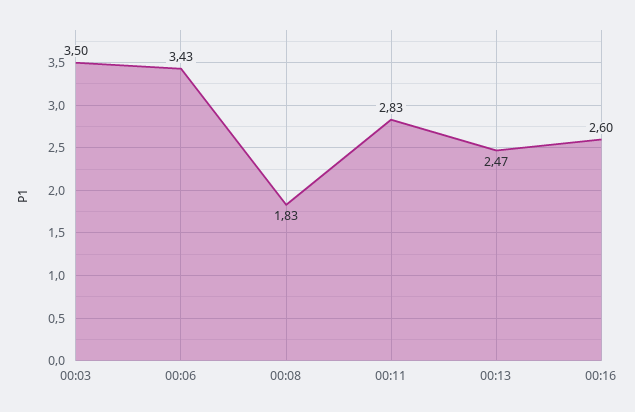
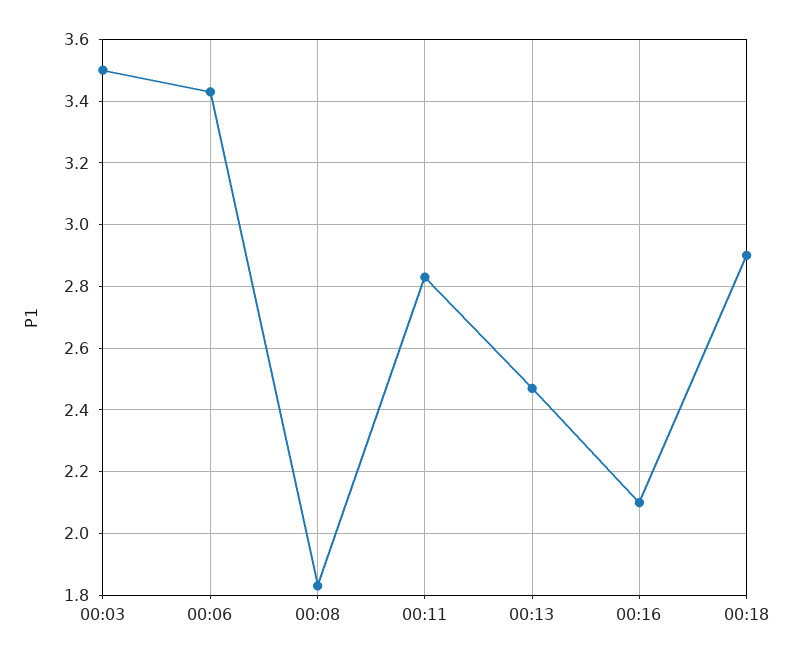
00:16: 2.6 -> 2.1
00:18: none -> 2.9

